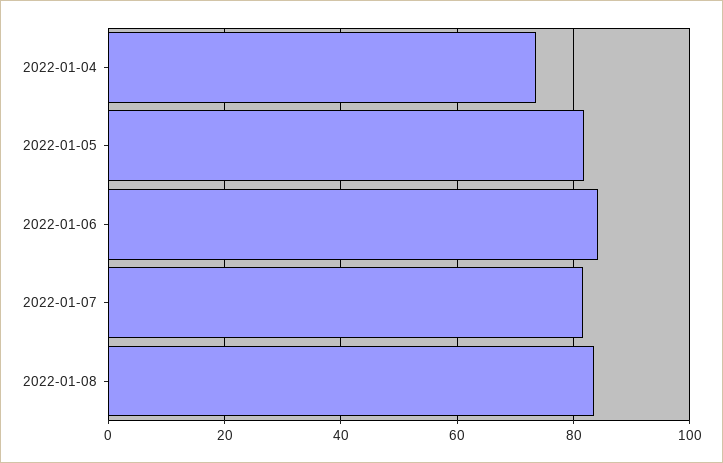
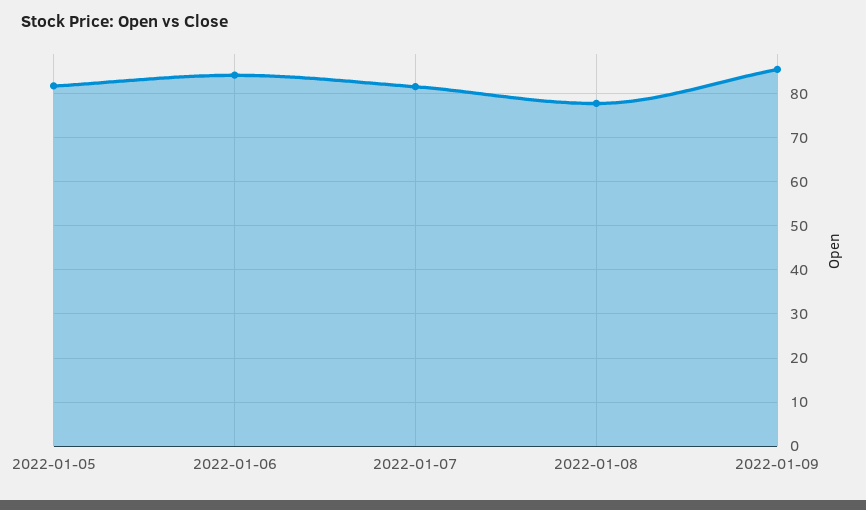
2022-01-04: 74 -> none
2022-01-08: 84 -> 78
2022-01-09: none -> 86

